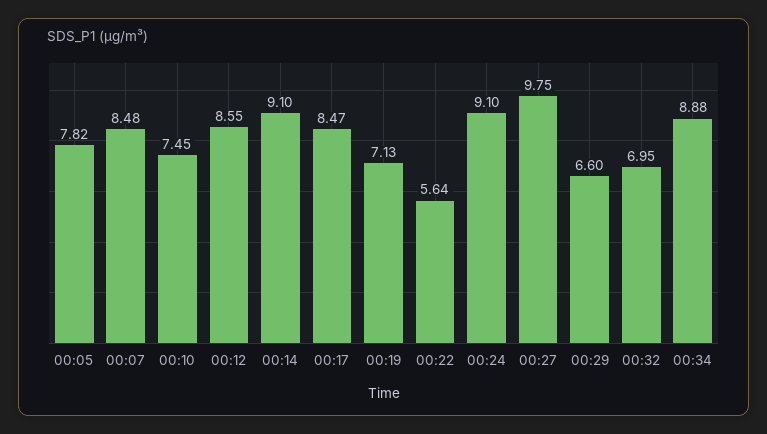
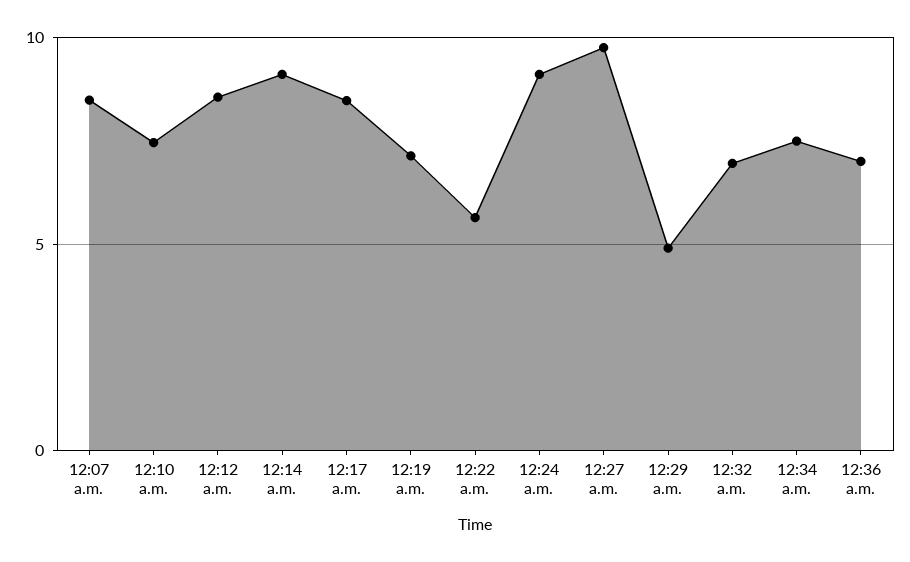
00:05: 7.82 -> none
00:29: 6.6 -> 5
00:34: 8.88 -> 7.5
12:36 a.m.: none -> 7

